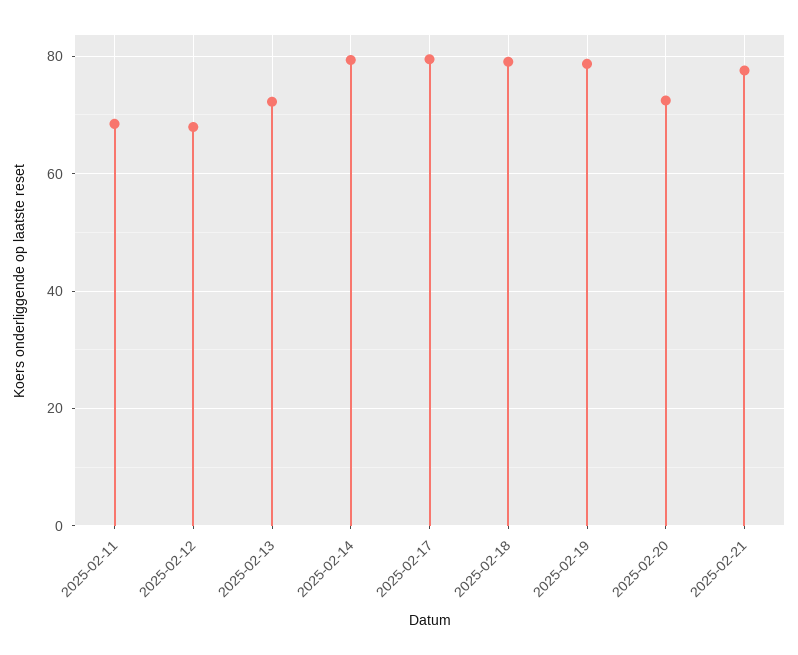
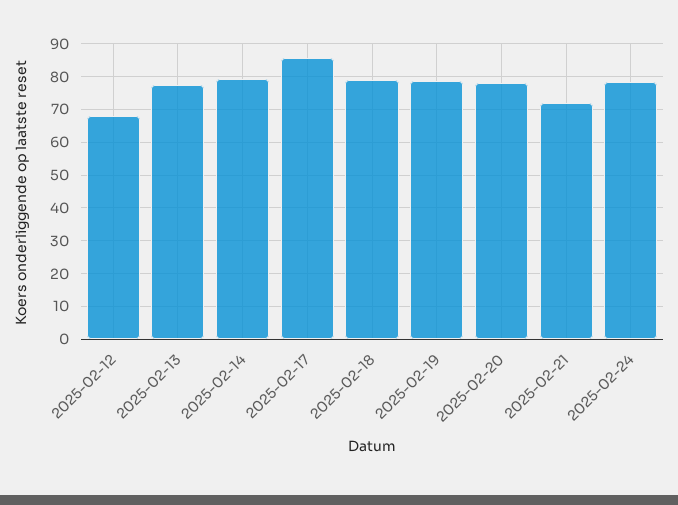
2025-02-11: 68 -> none
2025-02-13: 72 -> 78
2025-02-17: 80 -> 86
2025-02-20: 72 -> 78
2025-02-21: 78 -> 72
2025-02-24: none -> 78

